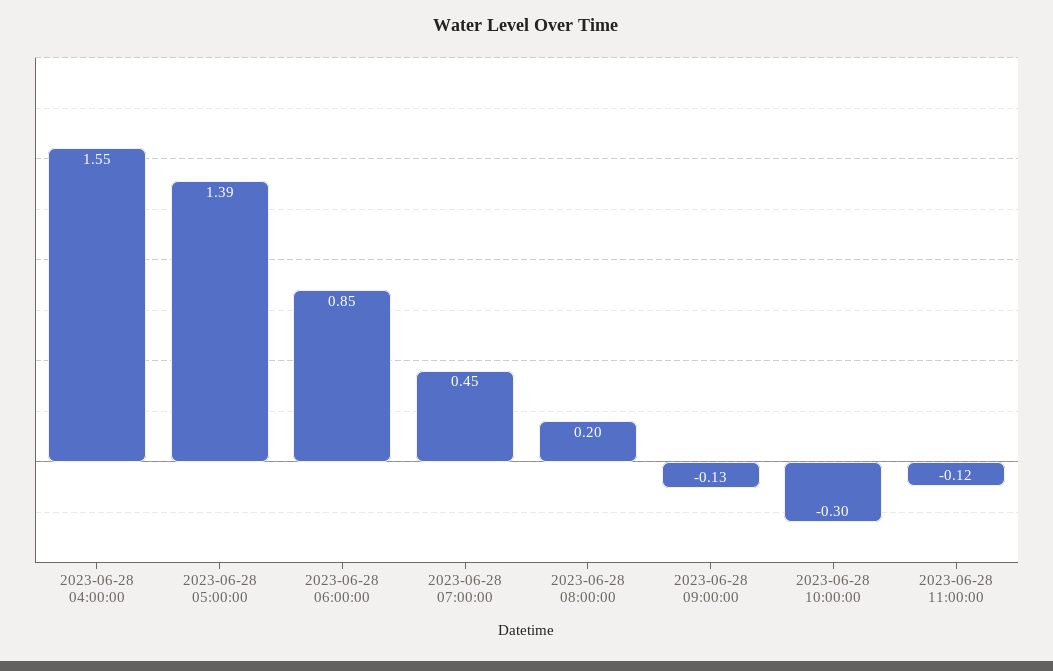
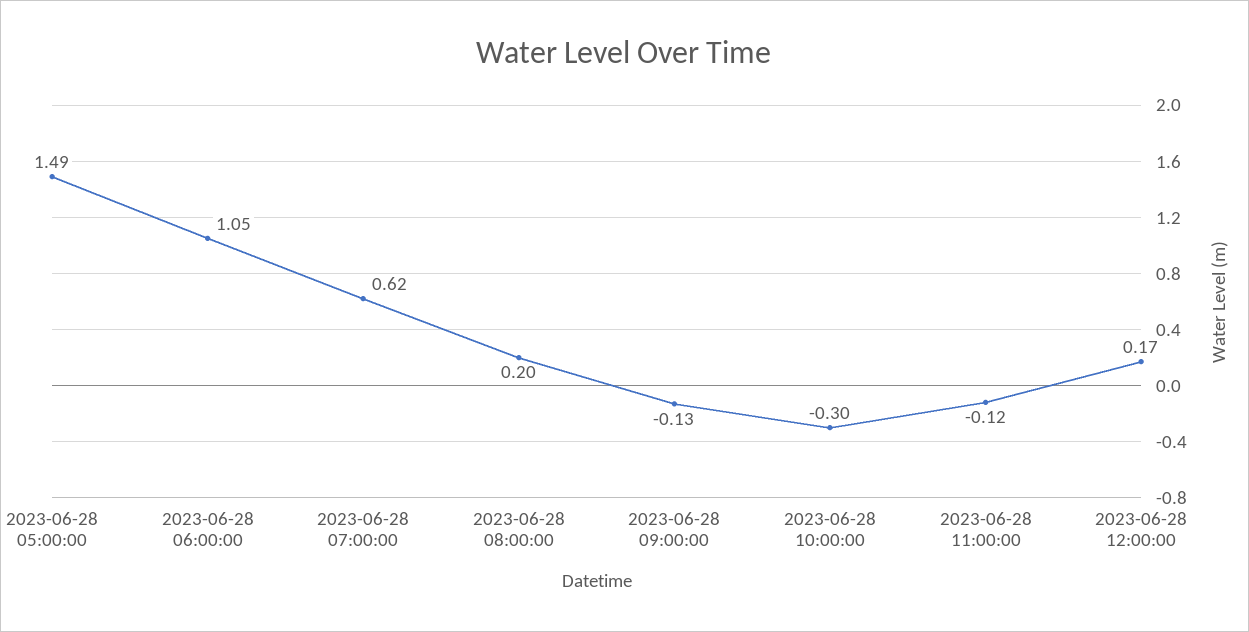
2023-06-28 04:00:00: 1.55 -> none
2023-06-28 05:00:00: 1.39 -> 1.49
2023-06-28 06:00:00: 0.85 -> 1.05
2023-06-28 07:00:00: 0.45 -> 0.62
2023-06-28 12:00:00: none -> 0.17

